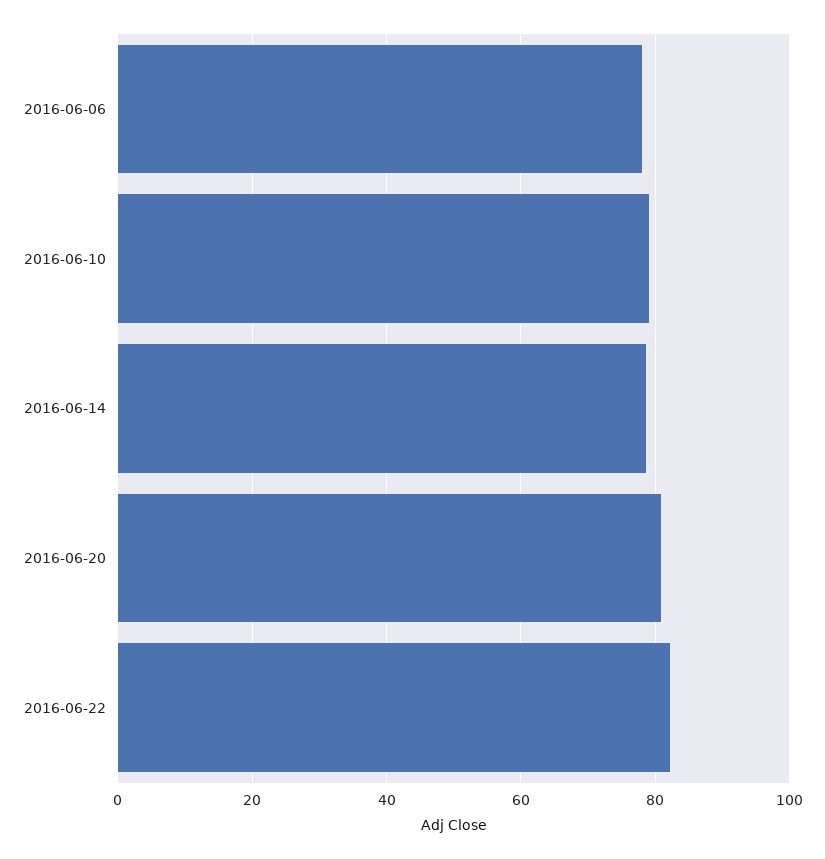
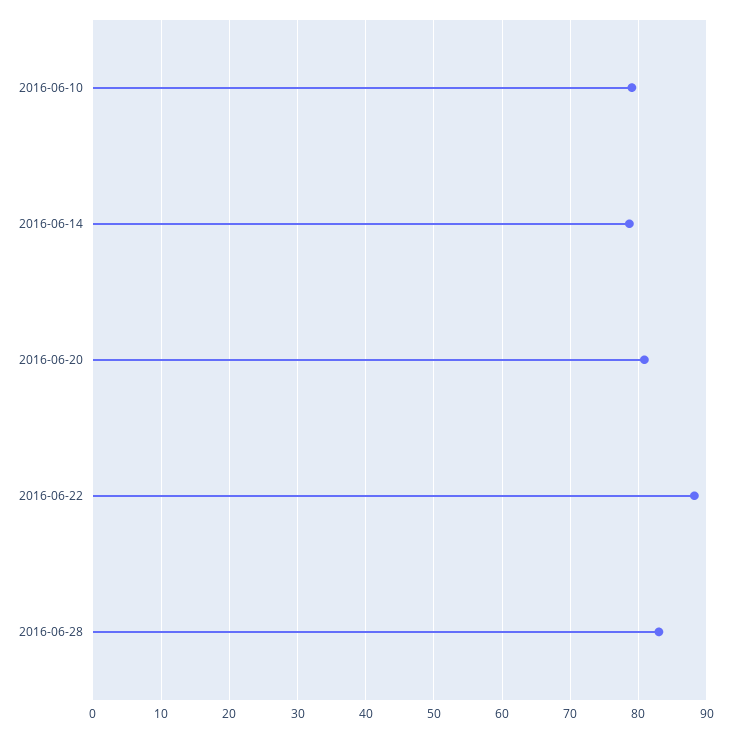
2016-06-06: 78 -> none
2016-06-22: 82 -> 88
2016-06-28: none -> 83

